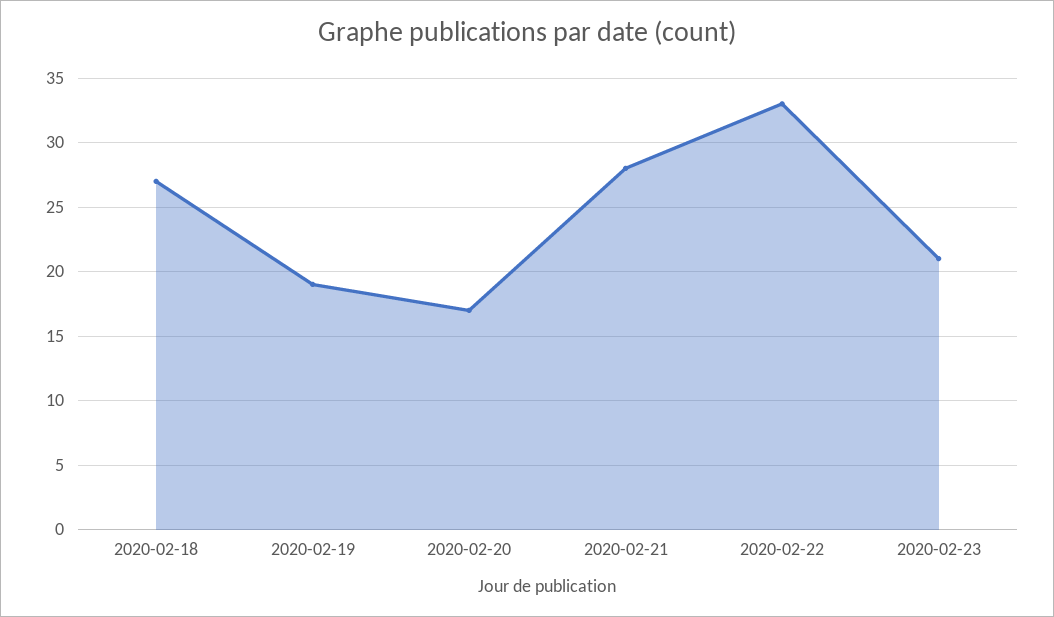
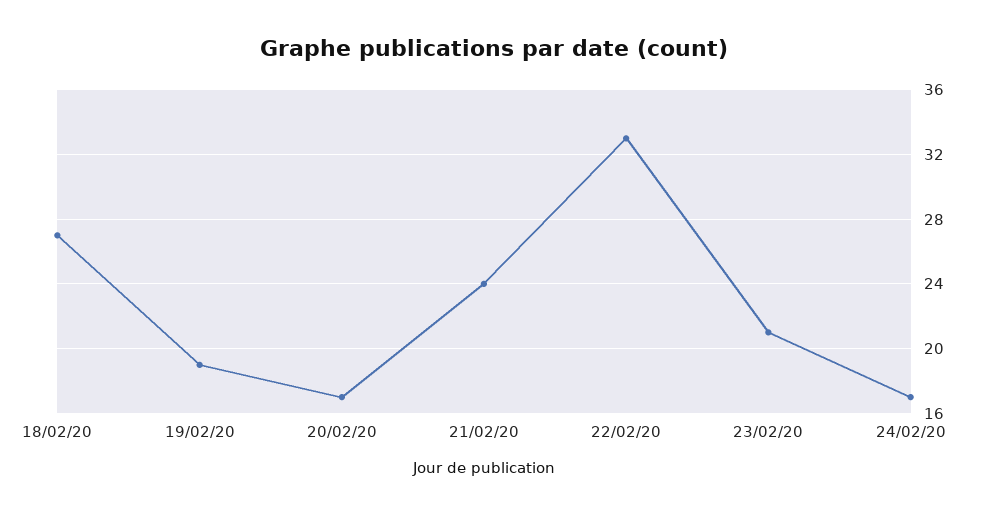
2020-02-21: 28 -> 24
24/02/20: none -> 17

